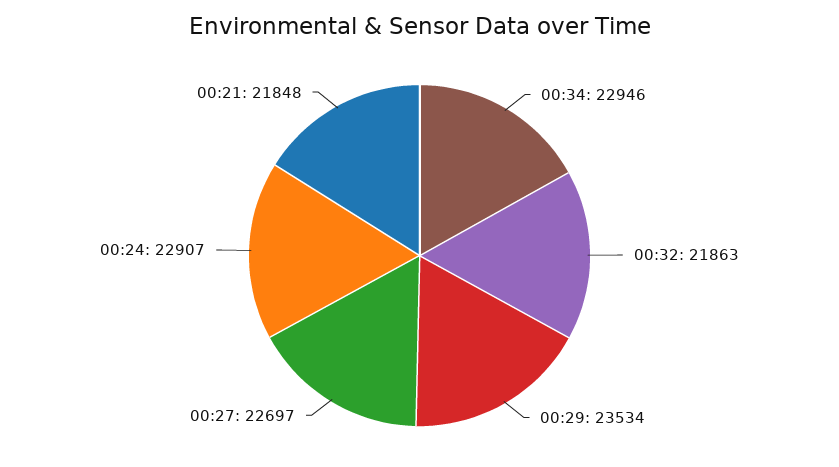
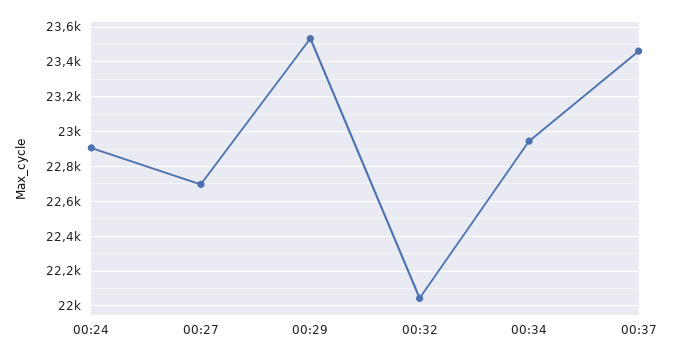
00:32: 21863 -> 22050
00:21: 21848 -> none
00:37: none -> 23450

